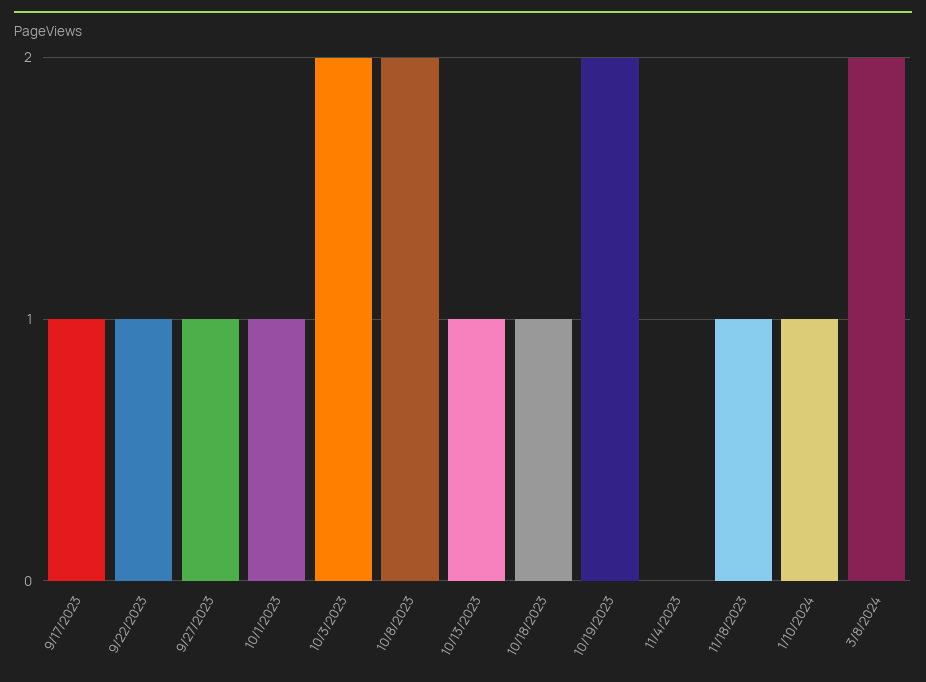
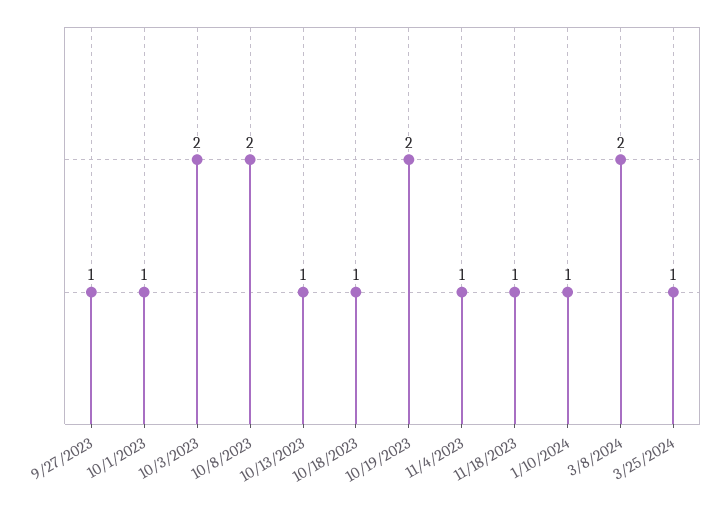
9/17/2023: 1 -> none
9/22/2023: 1 -> none
11/4/2023: 0 -> 1
3/25/2024: none -> 1

